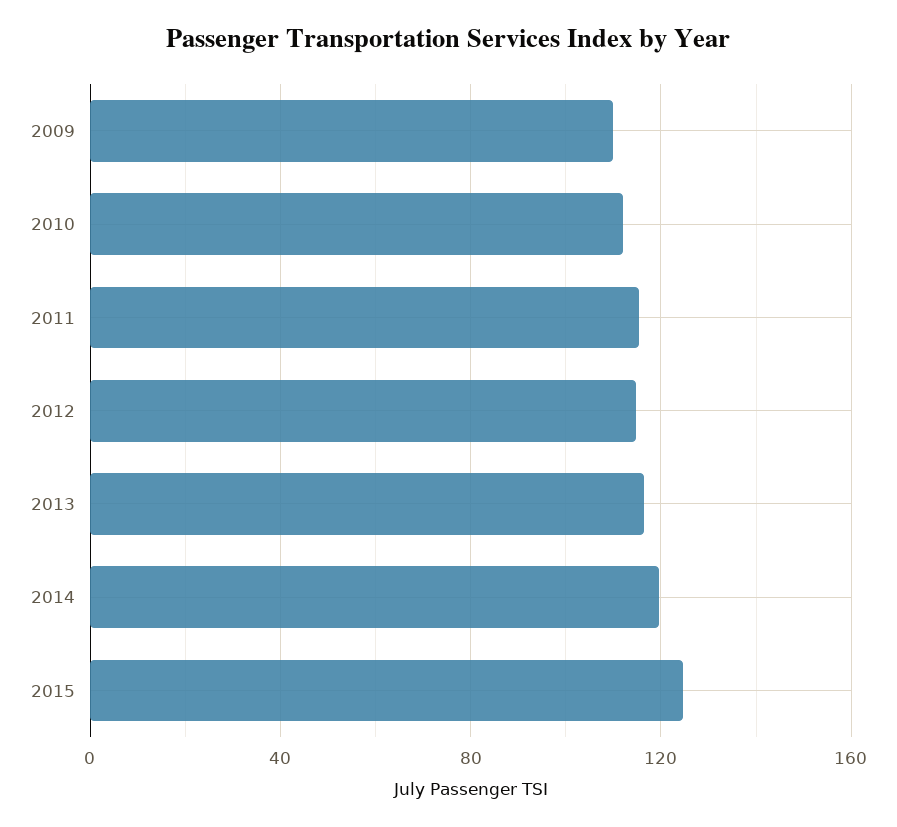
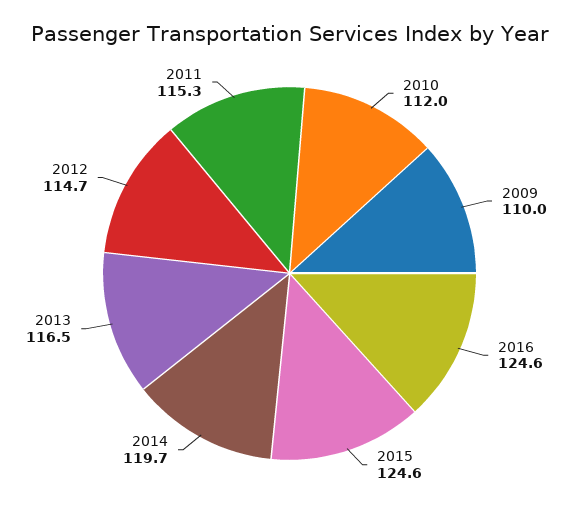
2016: none -> 124.6

